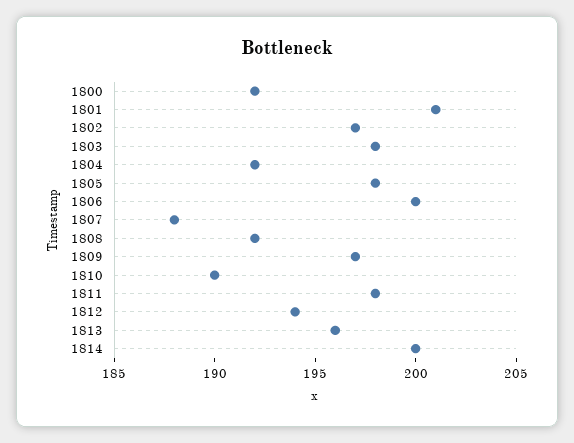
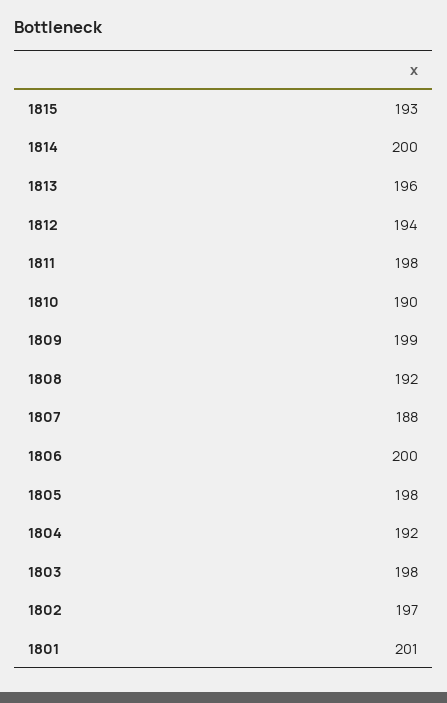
1800: 192 -> none
1809: 197 -> 199
1815: none -> 193

